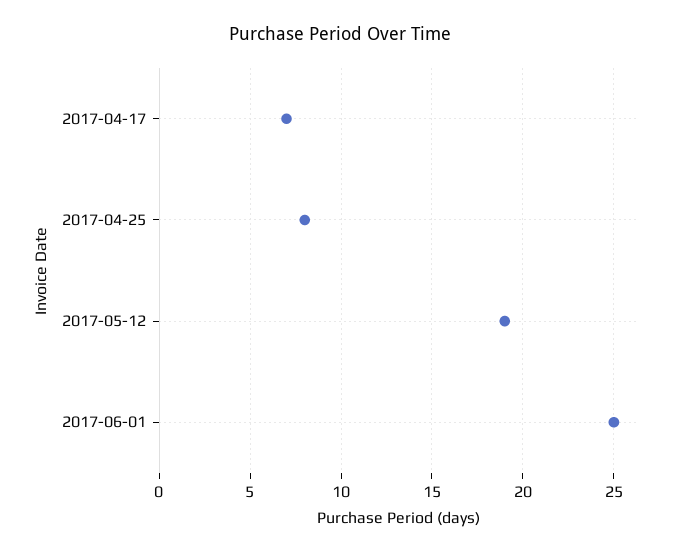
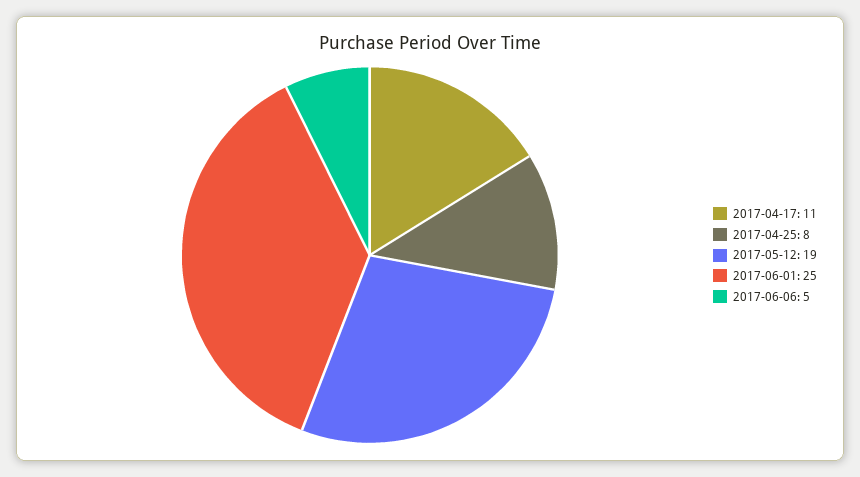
2017-04-17: 7 -> 11
2017-06-06: none -> 5

